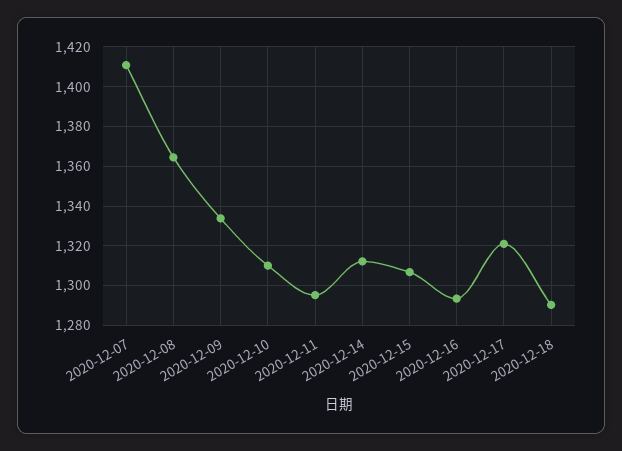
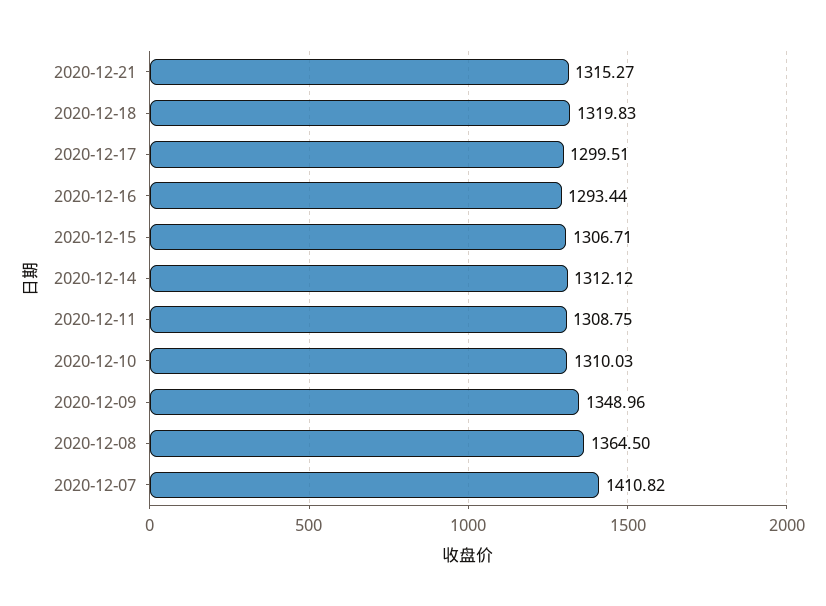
2020-12-09: 1335 -> 1348.96
2020-12-11: 1295 -> 1308.75
2020-12-17: 1320 -> 1299.51
2020-12-18: 1290 -> 1319.83
2020-12-21: none -> 1315.27

